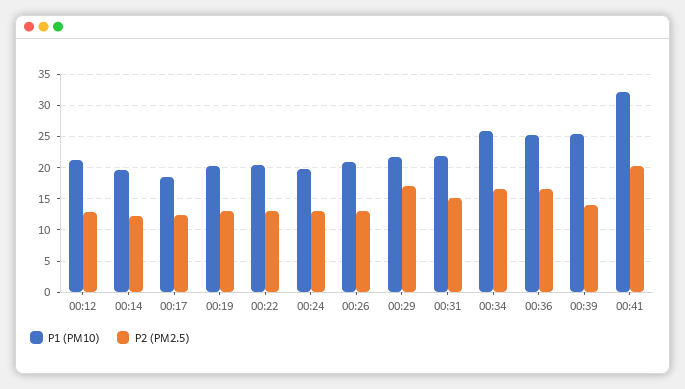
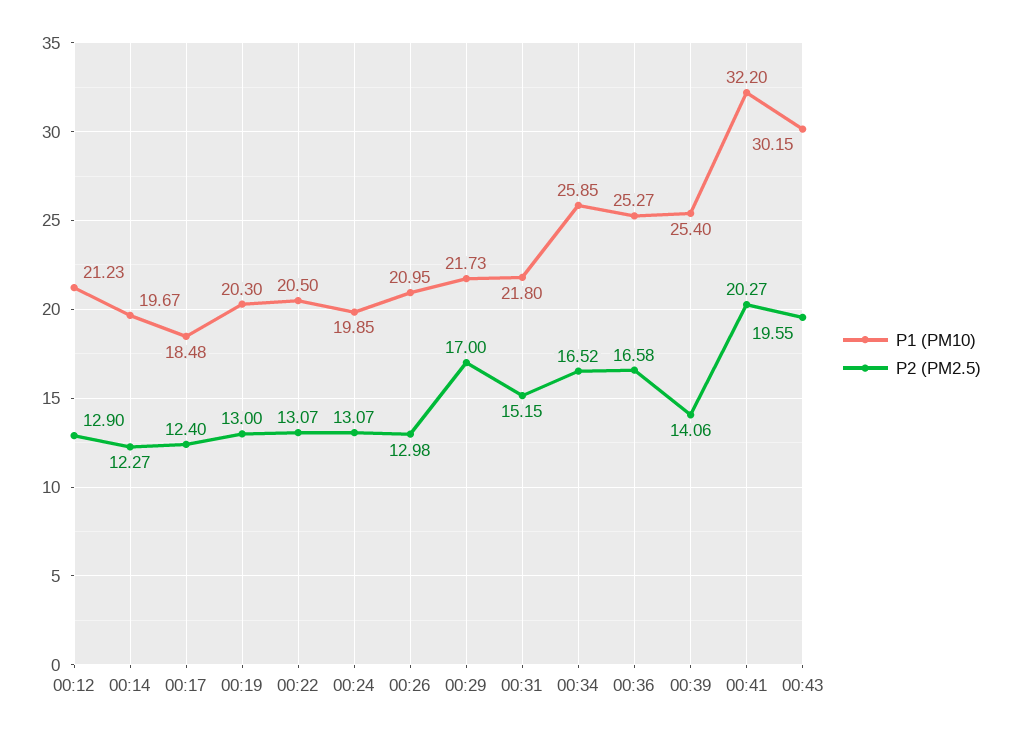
P1 (PM10), 00:43: none -> 30.15
P2 (PM2.5), 00:43: none -> 19.55

